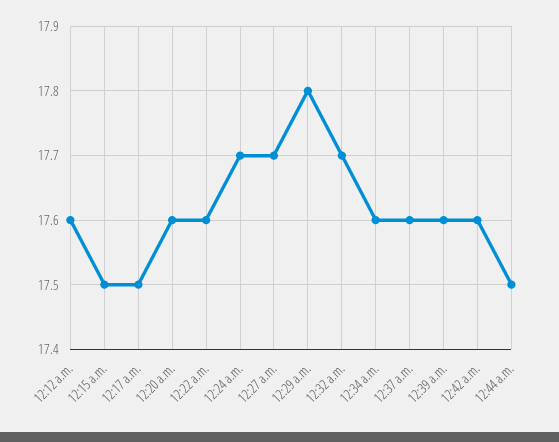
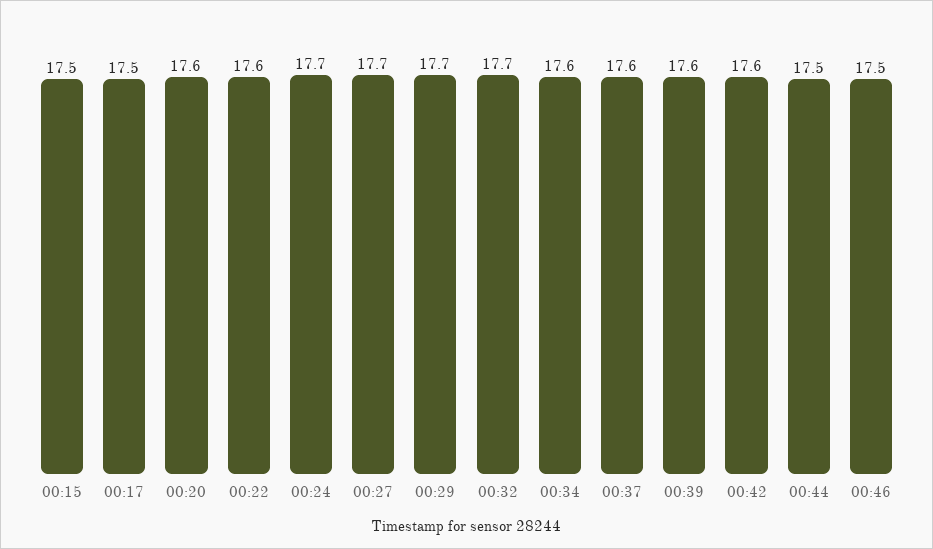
12:12 a.m.: 17.6 -> none
12:29 a.m.: 17.8 -> 17.7
00:46: none -> 17.5

